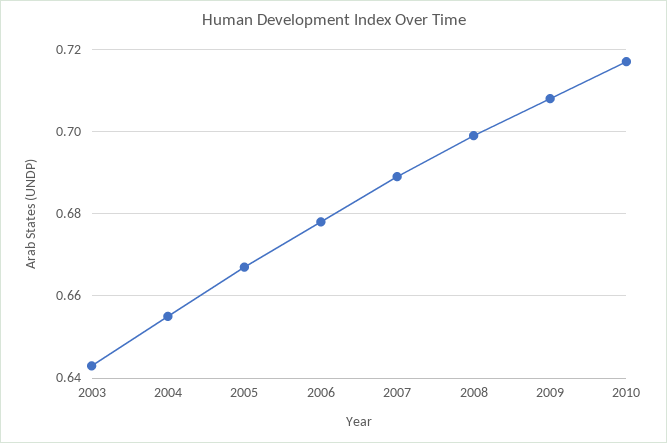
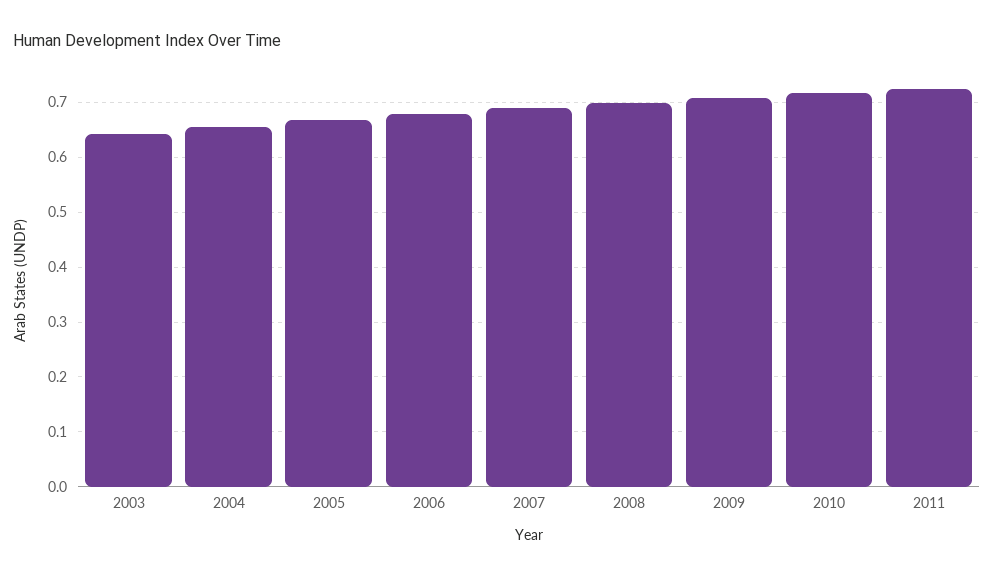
2011: none -> 0.72

